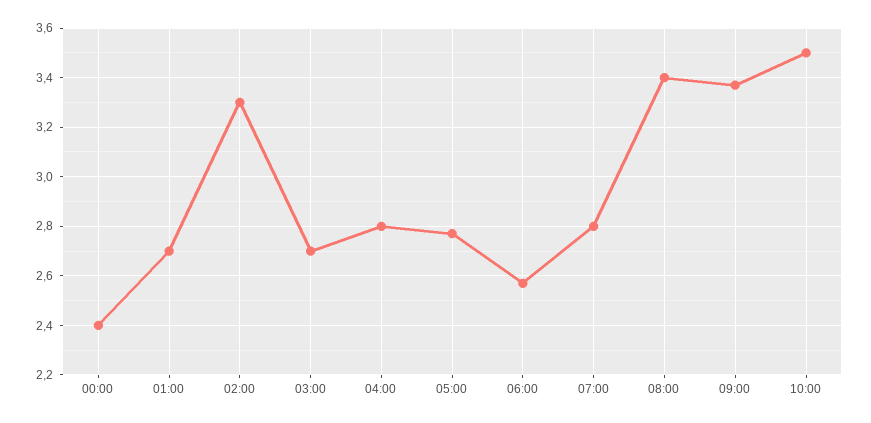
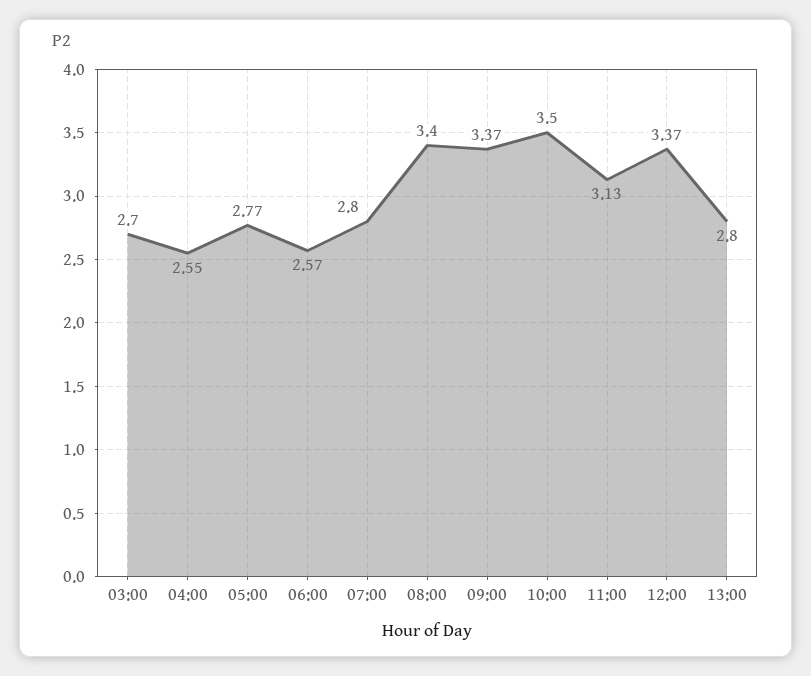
00:00: 2.4 -> none
01:00: 2.7 -> none
02:00: 3.3 -> none
04:00: 2.8 -> 2.55
11:00: none -> 3.13
12:00: none -> 3.37
13:00: none -> 2.8

